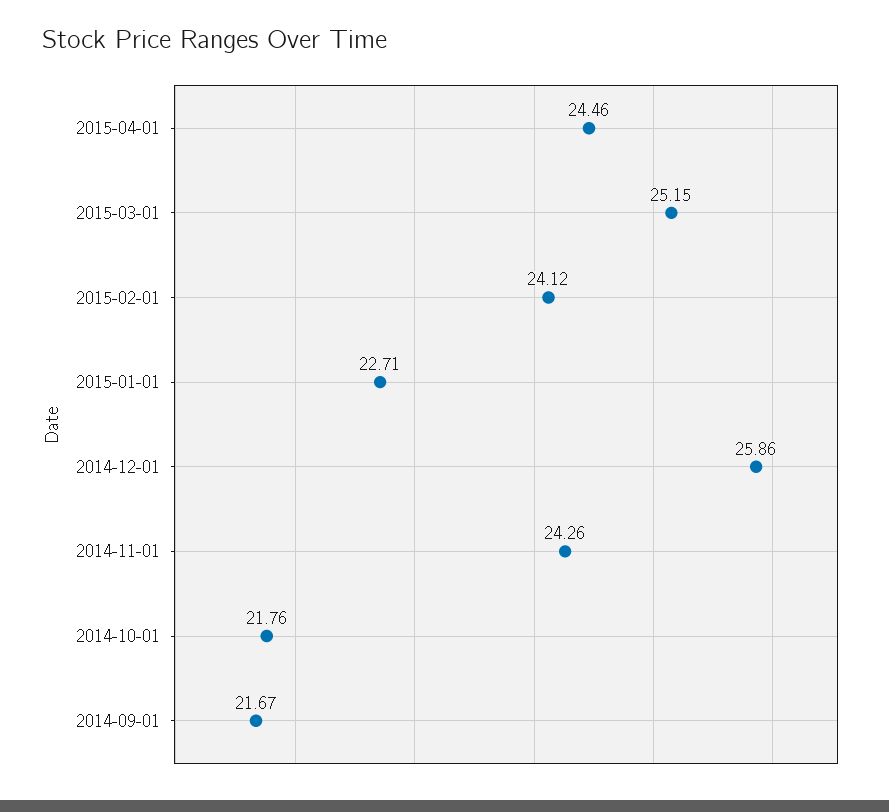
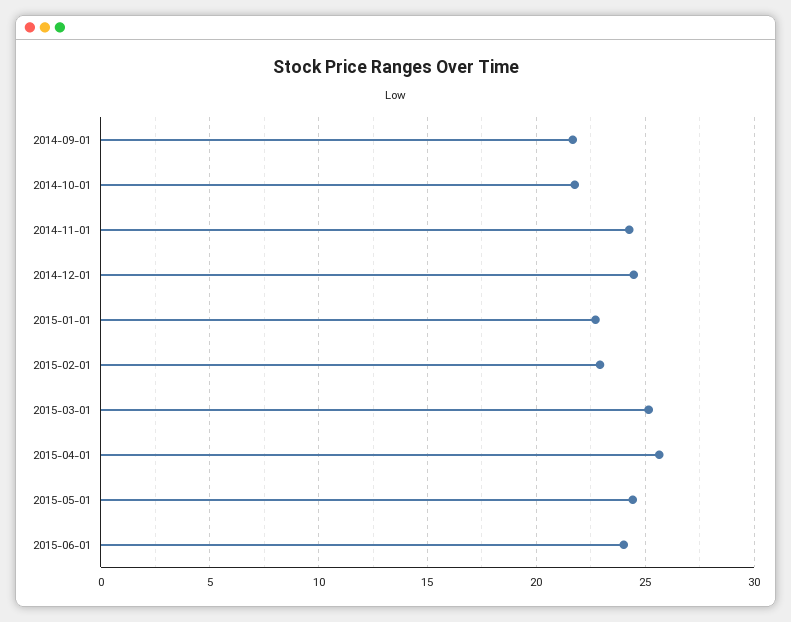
2015-04-01: 24.46 -> 25.5
2015-02-01: 24.12 -> 23
2014-12-01: 25.86 -> 24.5
2015-05-01: none -> 24.5
2015-06-01: none -> 24

